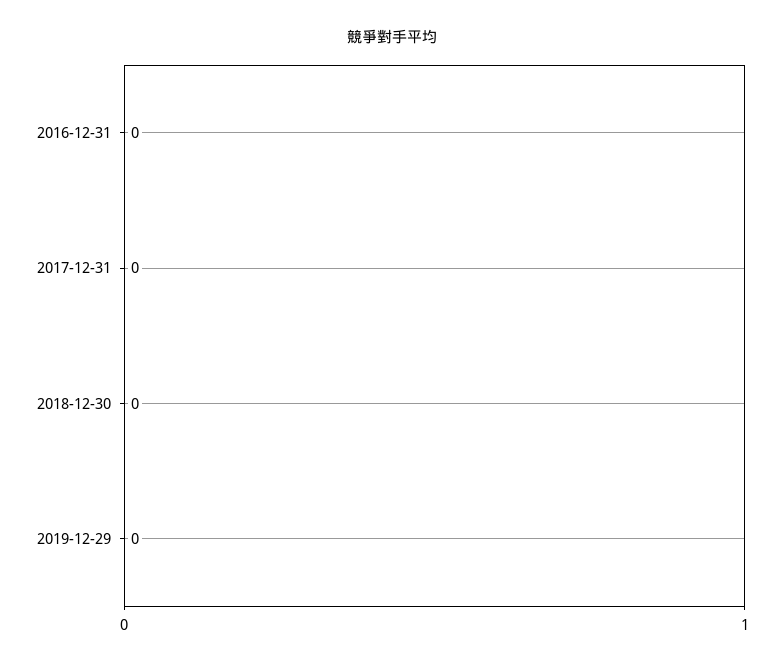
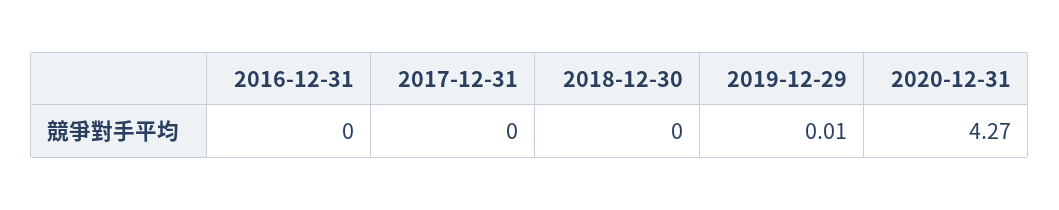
2019-12-29: 0 -> 0.01
2020-12-31: none -> 4.27

